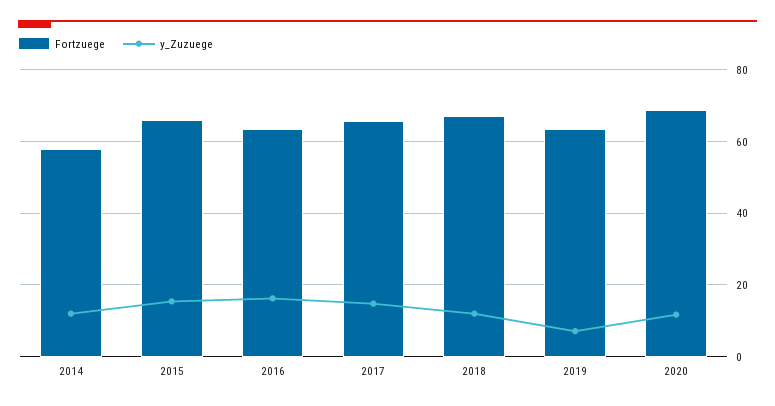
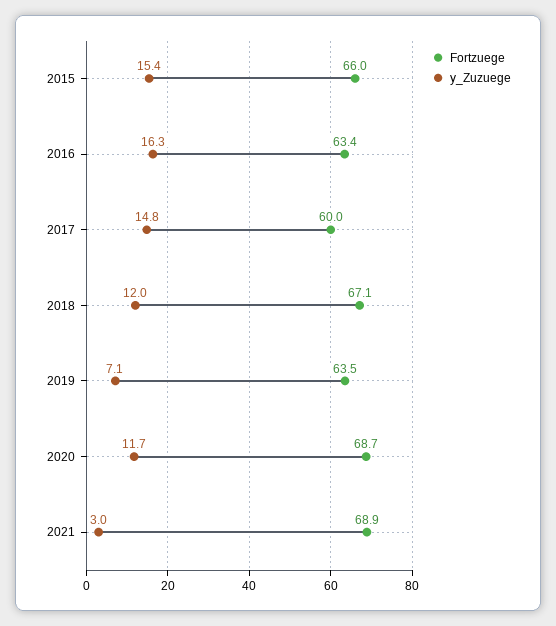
Fortzuege, 2014: 58 -> none
y_Zuzuege, 2014: 12 -> none
Fortzuege, 2017: 66 -> 60
Fortzuege, 2021: none -> 68.9
y_Zuzuege, 2021: none -> 3

